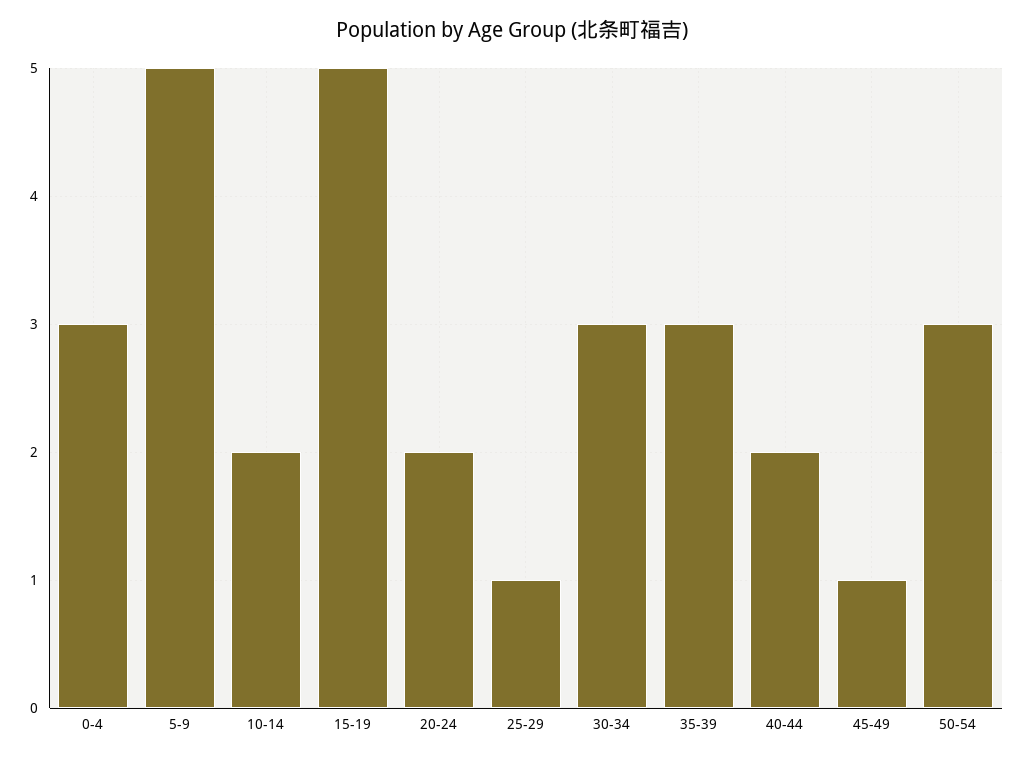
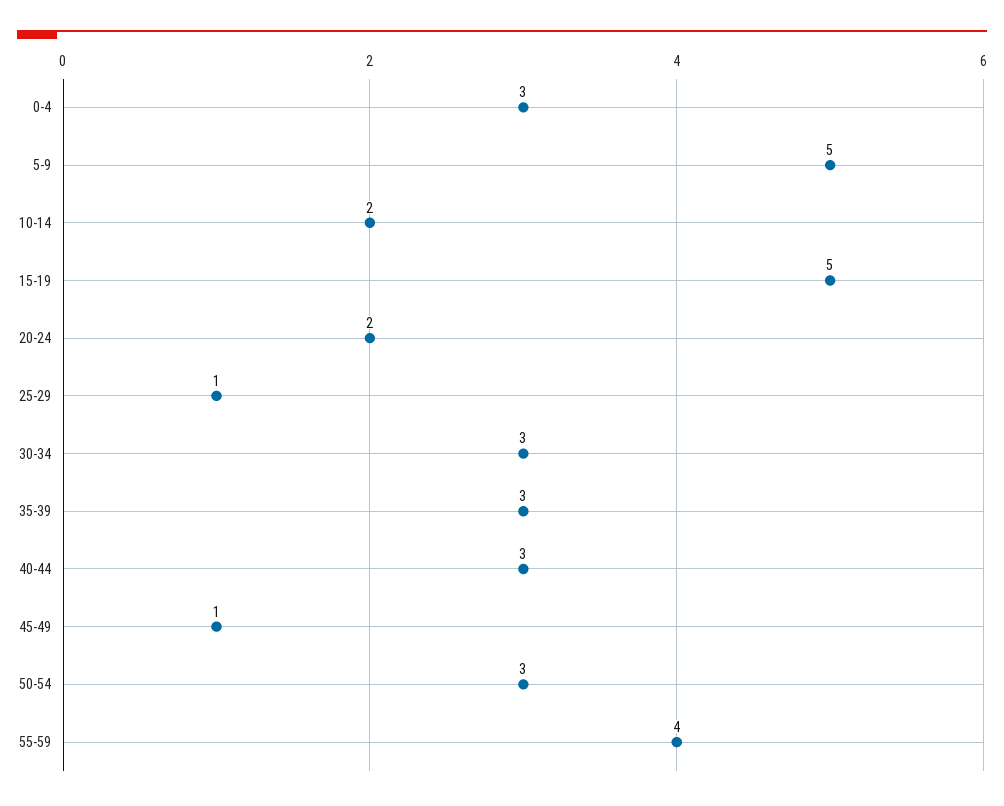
40-44: 2 -> 3
55-59: none -> 4

